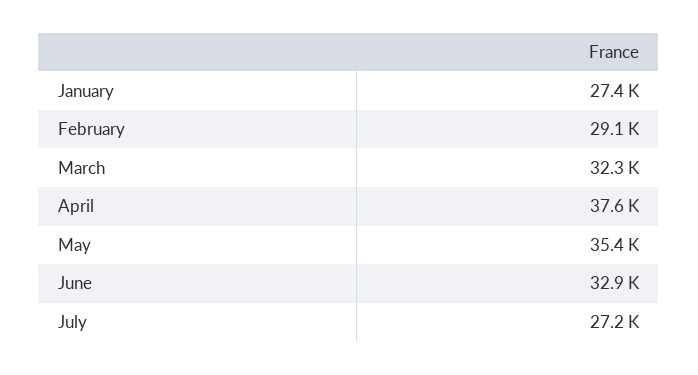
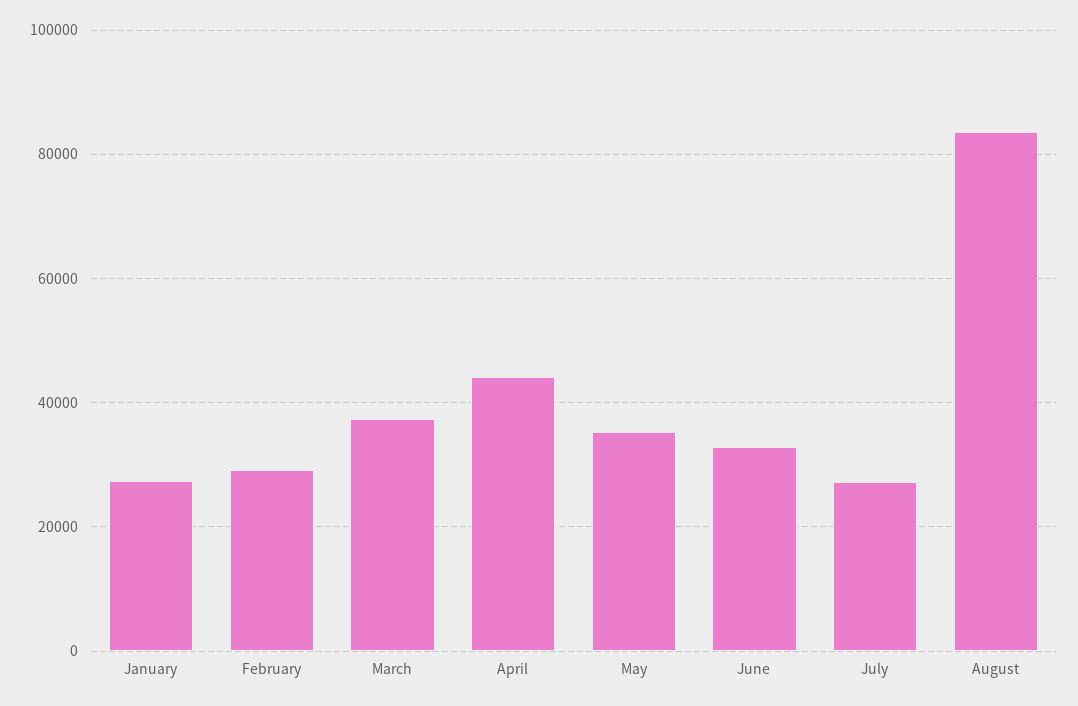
March: 32300 -> 38000
April: 37600 -> 44000
August: none -> 84000

